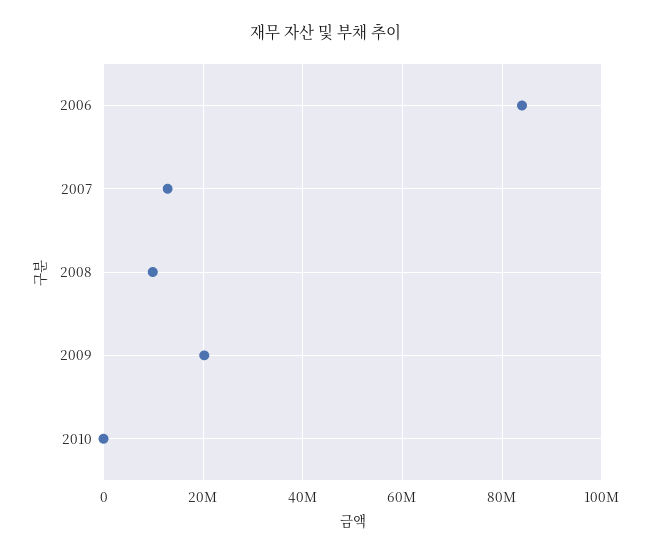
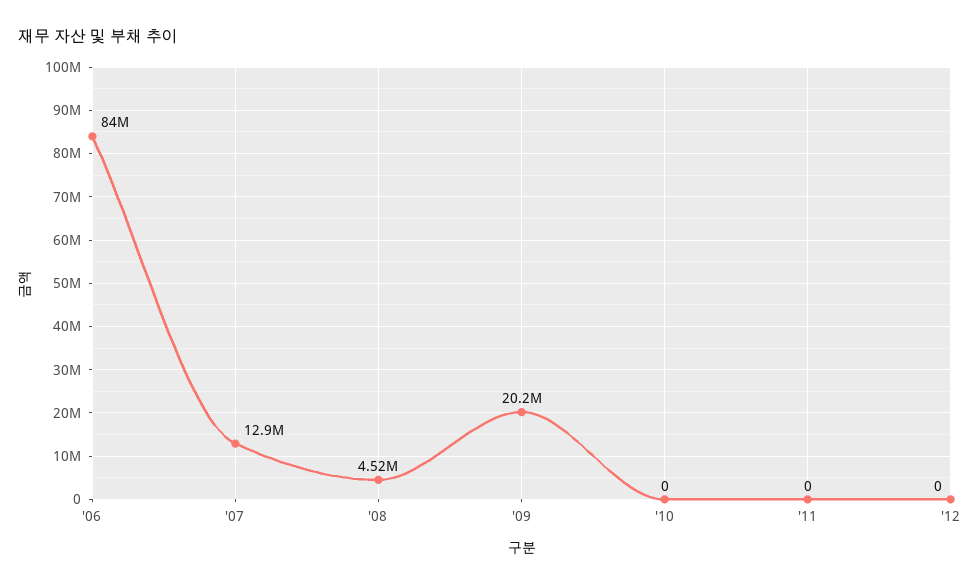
2008: 10000000 -> 4520000
'11: none -> 0
'12: none -> 0

